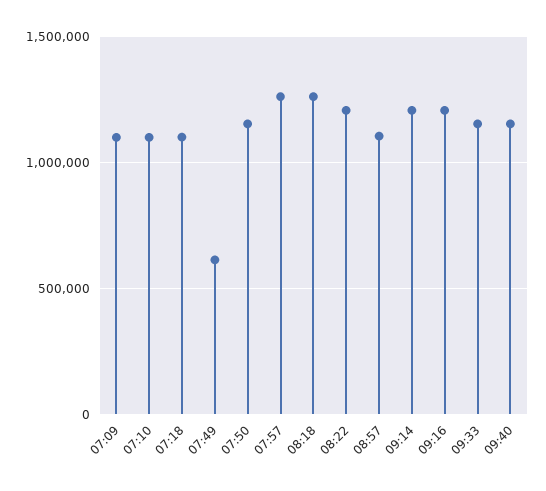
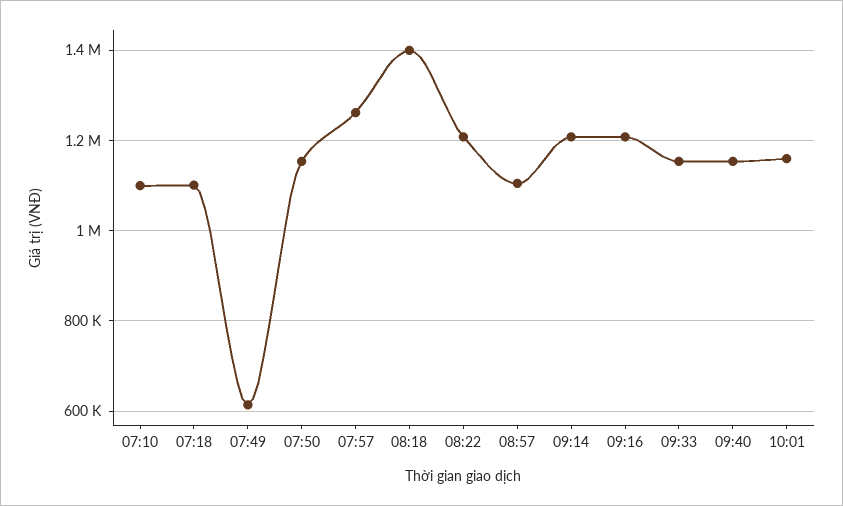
07:09: 1100000 -> none
08:18: 1250000 -> 1400000
10:01: none -> 1160000

